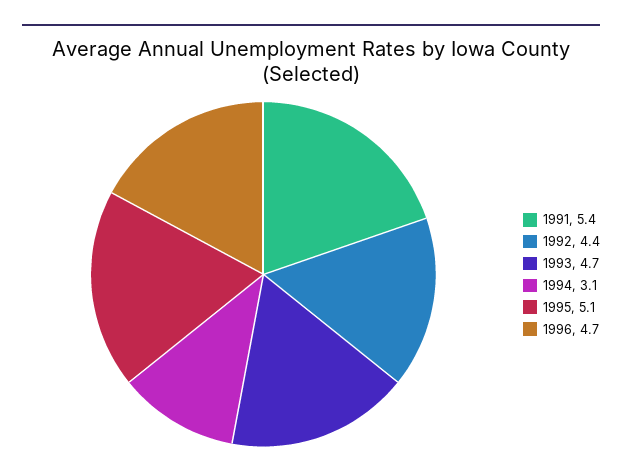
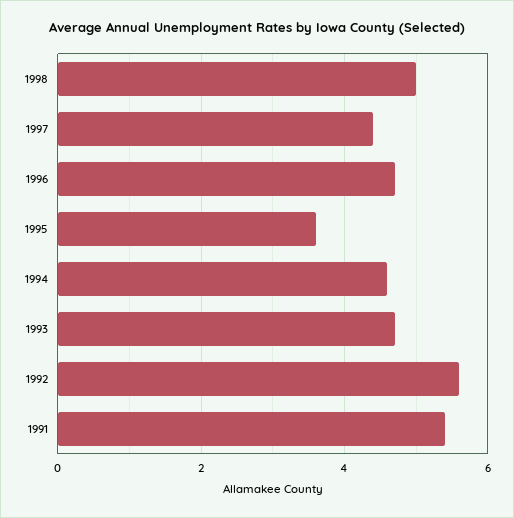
1992: 4.4 -> 5.5
1994: 3.1 -> 4.5
1995: 5.1 -> 3.5
1998: none -> 5
1997: none -> 4.5

